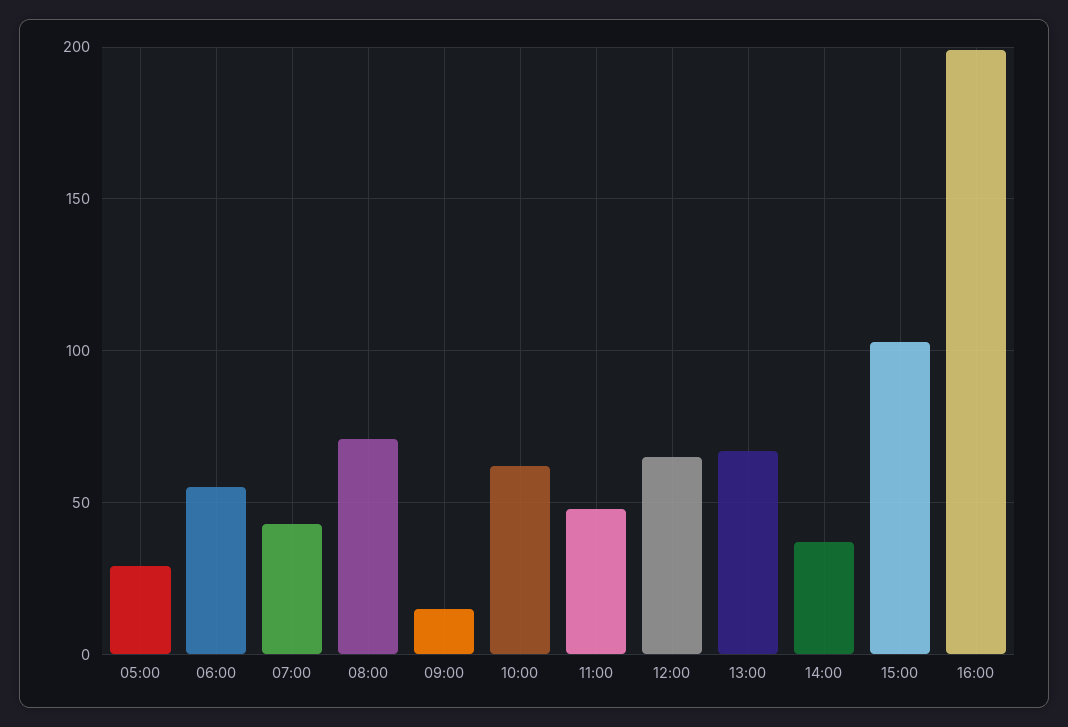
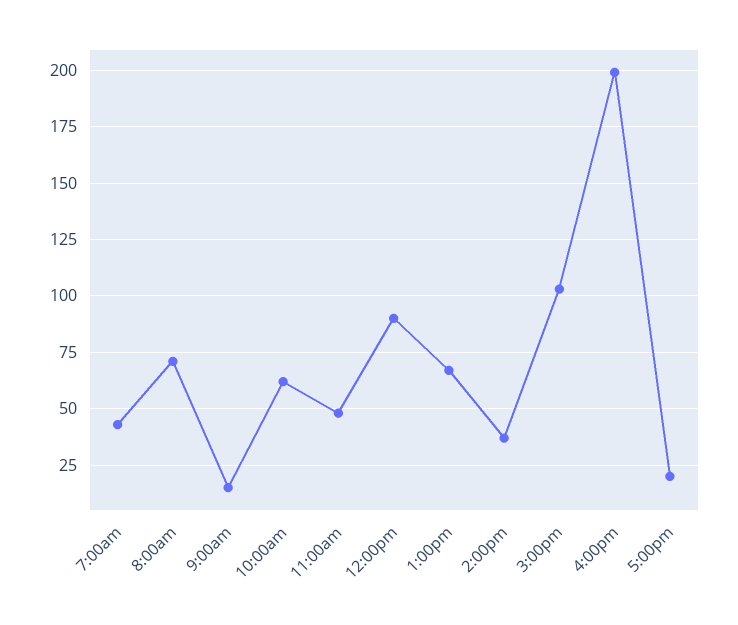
05:00: 30 -> none
06:00: 55 -> none
12:00: 65 -> 90
5:00pm: none -> 20

